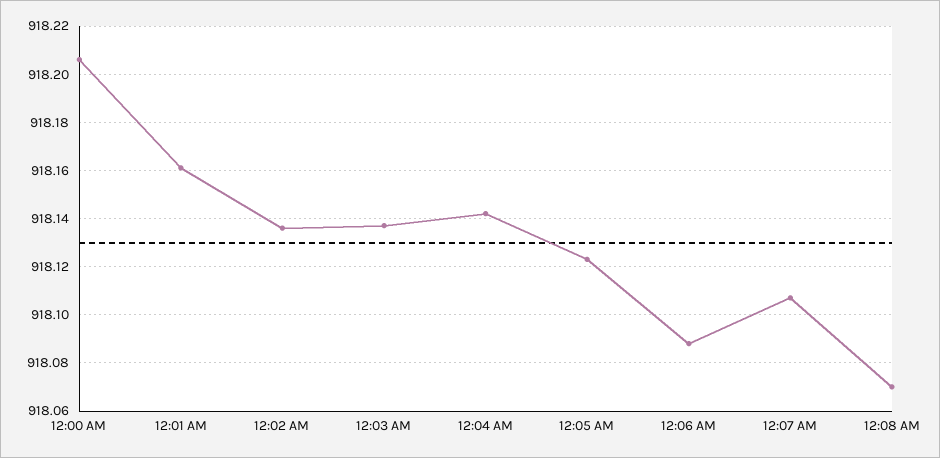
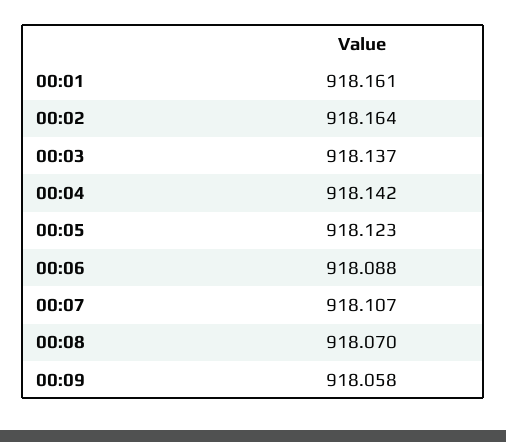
12:00 AM: 918.205 -> none
12:02 AM: 918.135 -> 918.164
00:09: none -> 918.058

